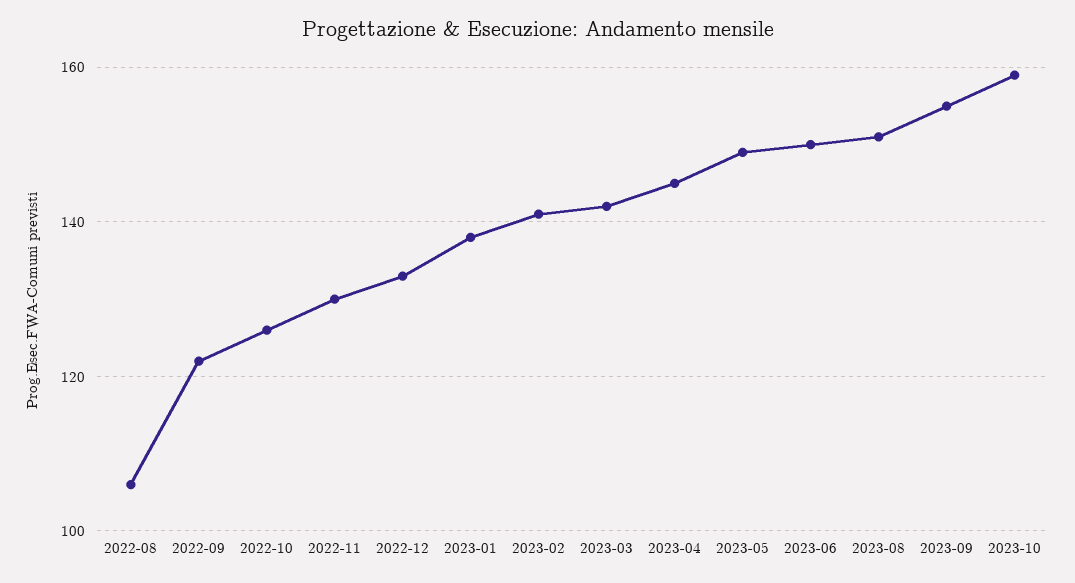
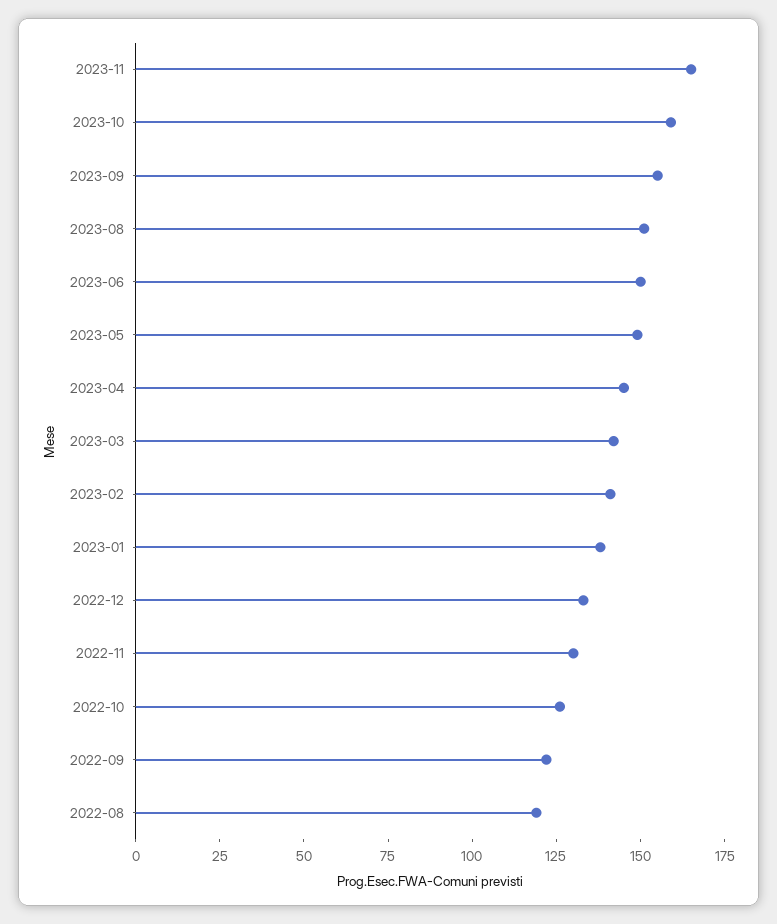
2022-08: 105 -> 120
2023-11: none -> 165

